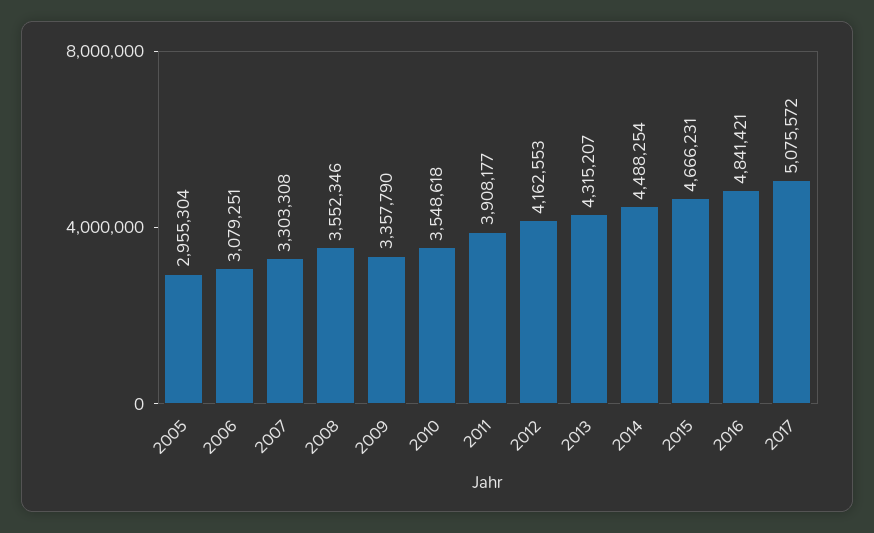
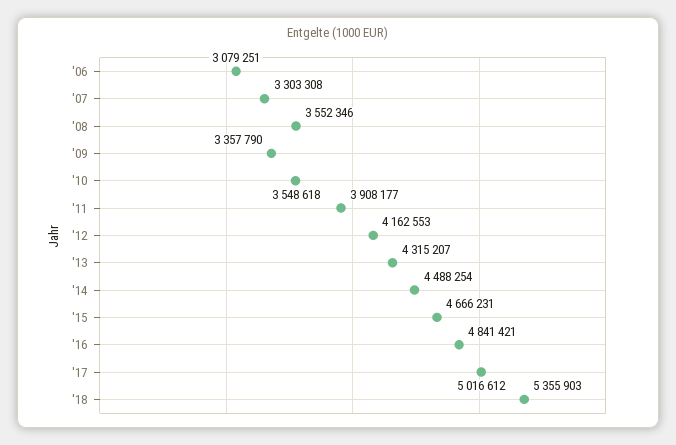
2005: 2955304 -> none
2017: 5075572 -> 5016612
'18: none -> 5355903

